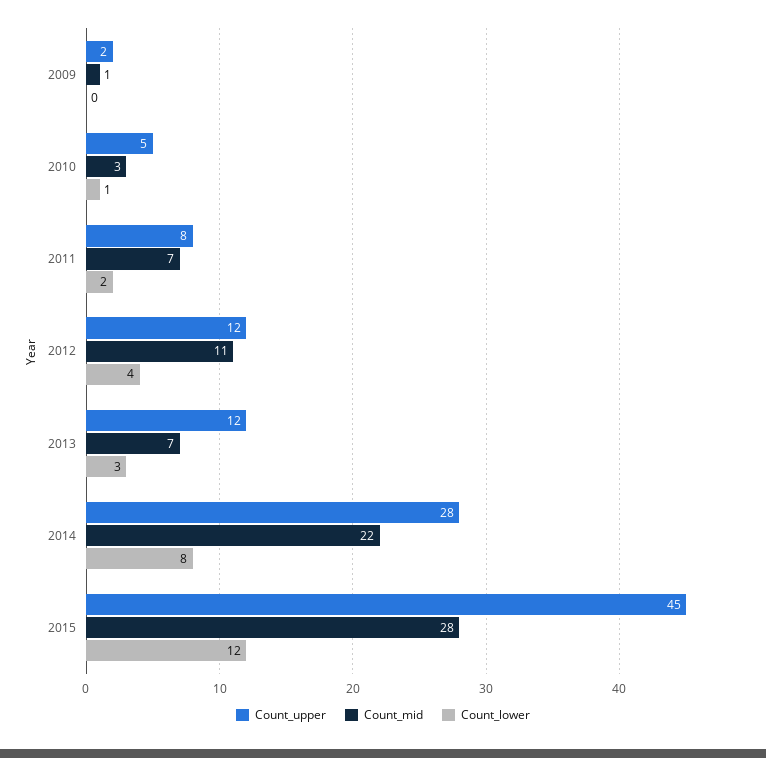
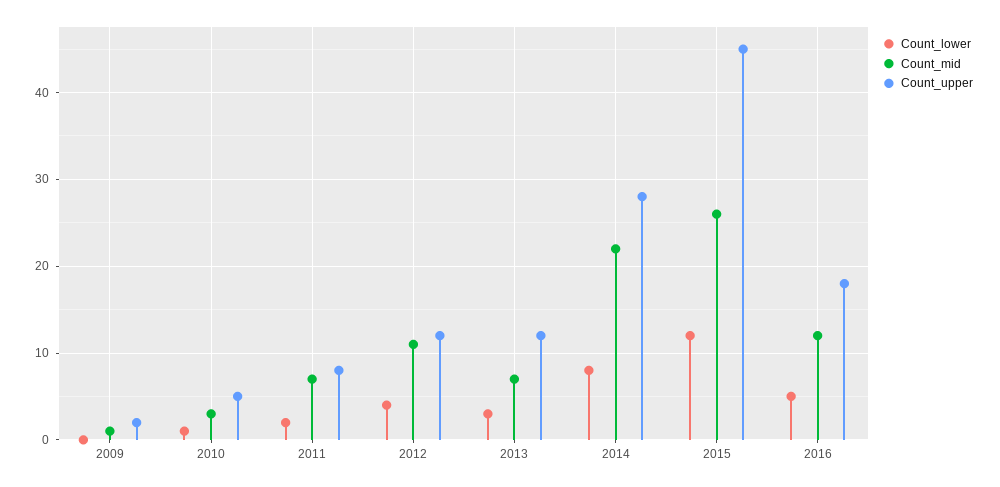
Count_mid, 2015: 28 -> 26
Count_lower, 2016: none -> 5
Count_mid, 2016: none -> 12
Count_upper, 2016: none -> 18

